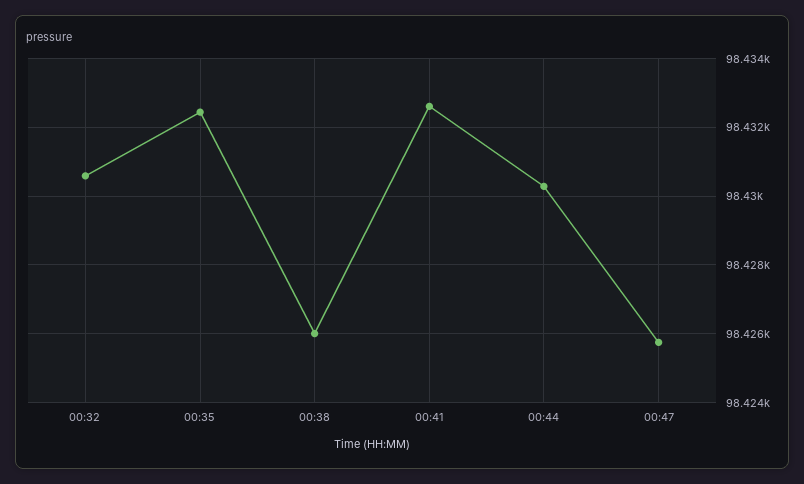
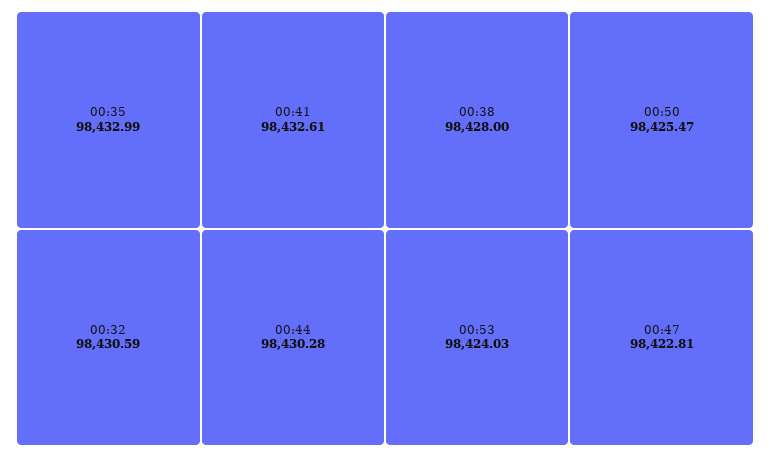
00:35: 98432.4 -> 98432.99
00:38: 98426 -> 98428
00:47: 98425.8 -> 98422.81
00:50: none -> 98425.47
00:53: none -> 98424.03

